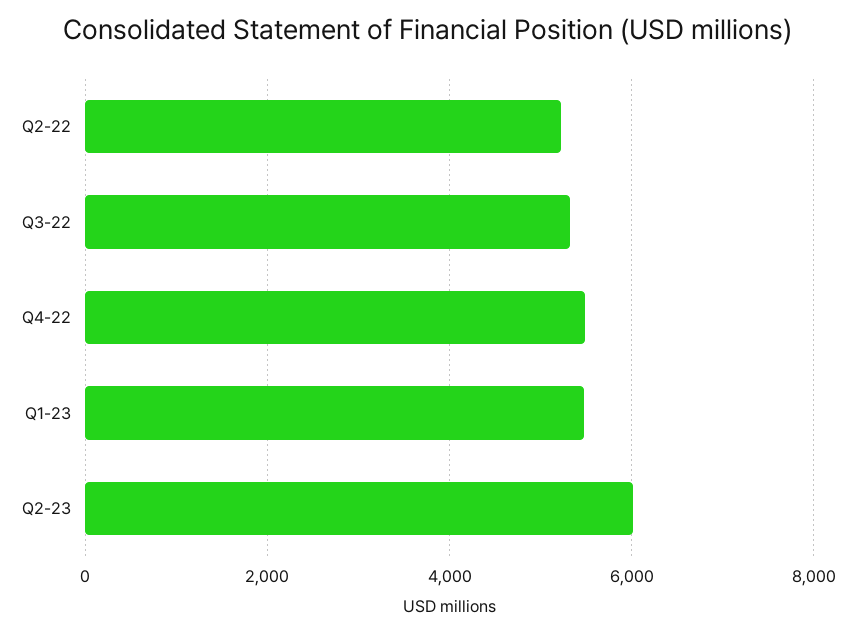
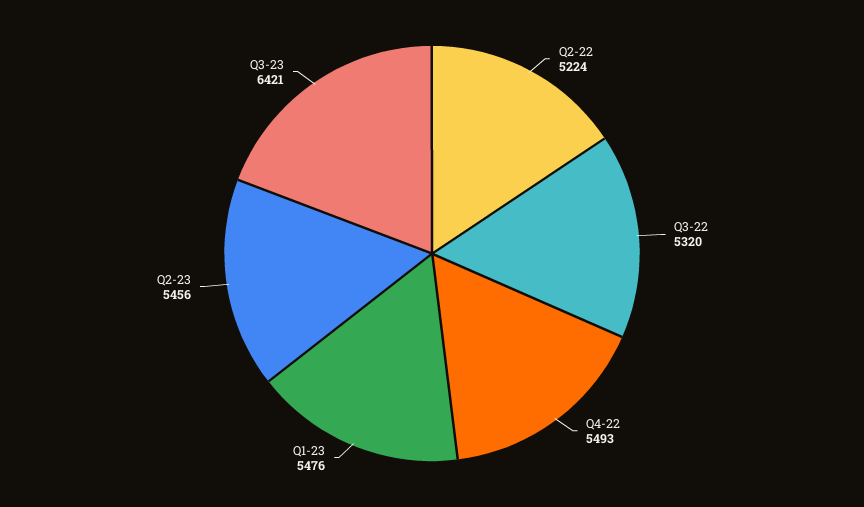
Q2-23: 6000 -> 5456
Q3-23: none -> 6421

